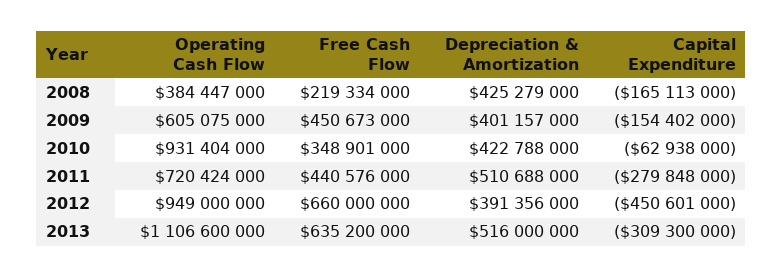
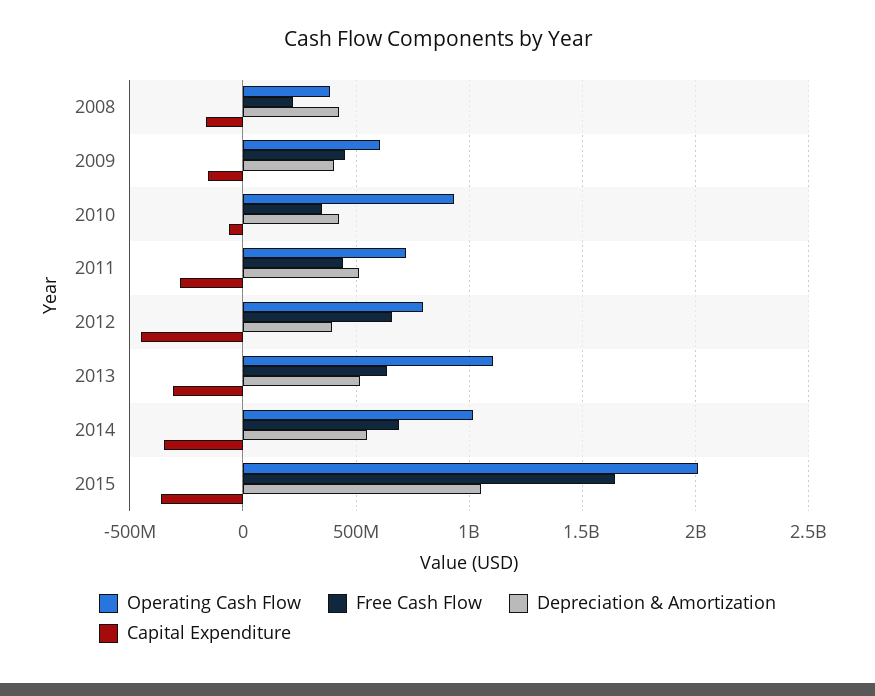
Operating Cash Flow, 2012: 949000000 -> 800000000
Operating Cash Flow, 2014: none -> 1000000000
Free Cash Flow, 2014: none -> 700000000
Depreciation & Amortization, 2014: none -> 550000000
Capital Expenditure, 2014: none -> -350000000
Operating Cash Flow, 2015: none -> 2000000000
Free Cash Flow, 2015: none -> 1650000000
Depreciation & Amortization, 2015: none -> 1050000000
Capital Expenditure, 2015: none -> -350000000

